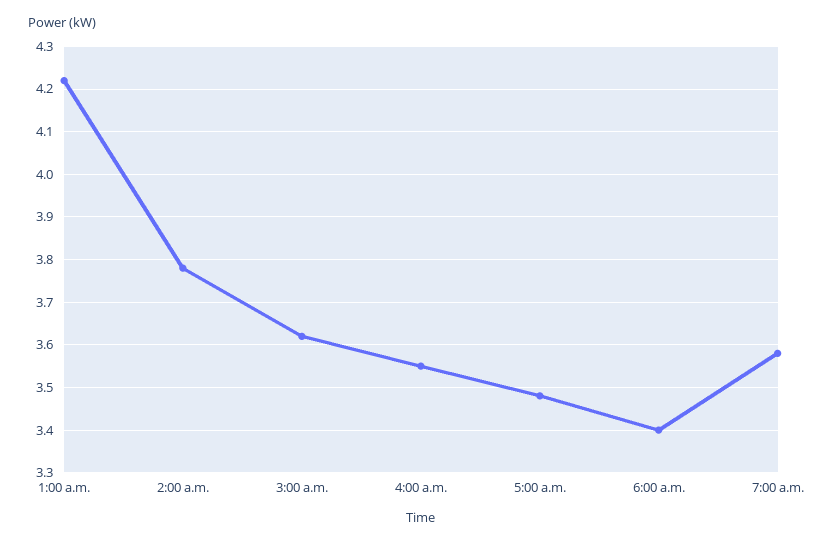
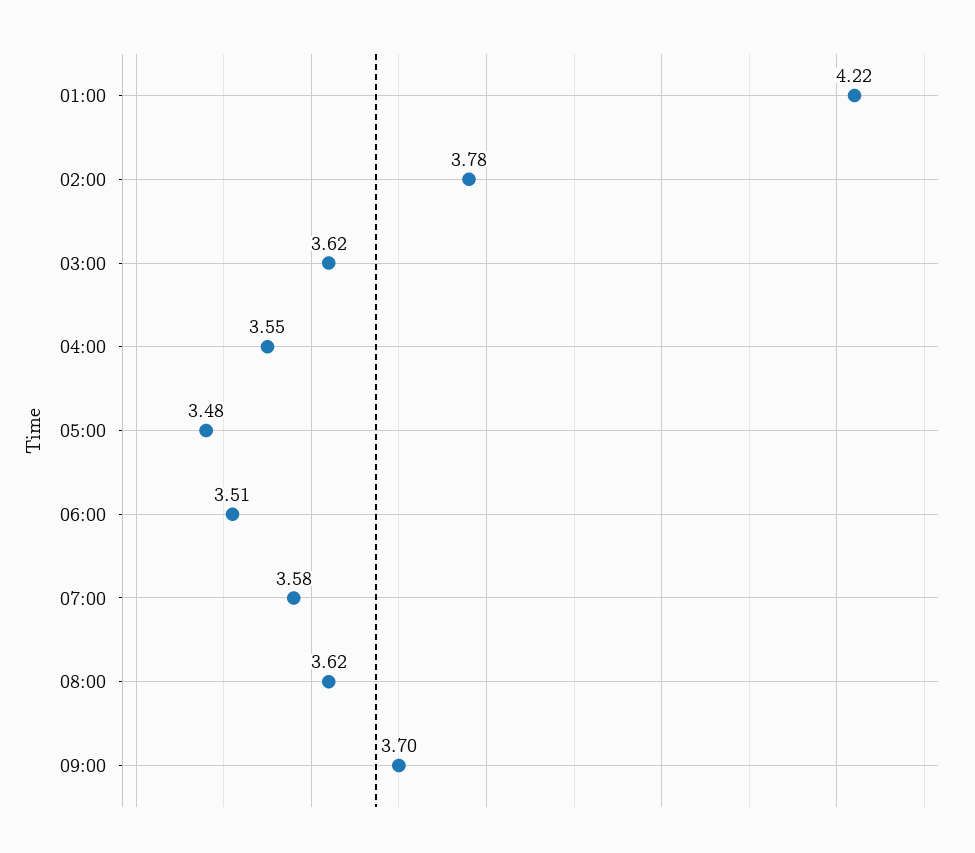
6:00 a.m.: 3.4 -> 3.51
08:00: none -> 3.62
09:00: none -> 3.7

